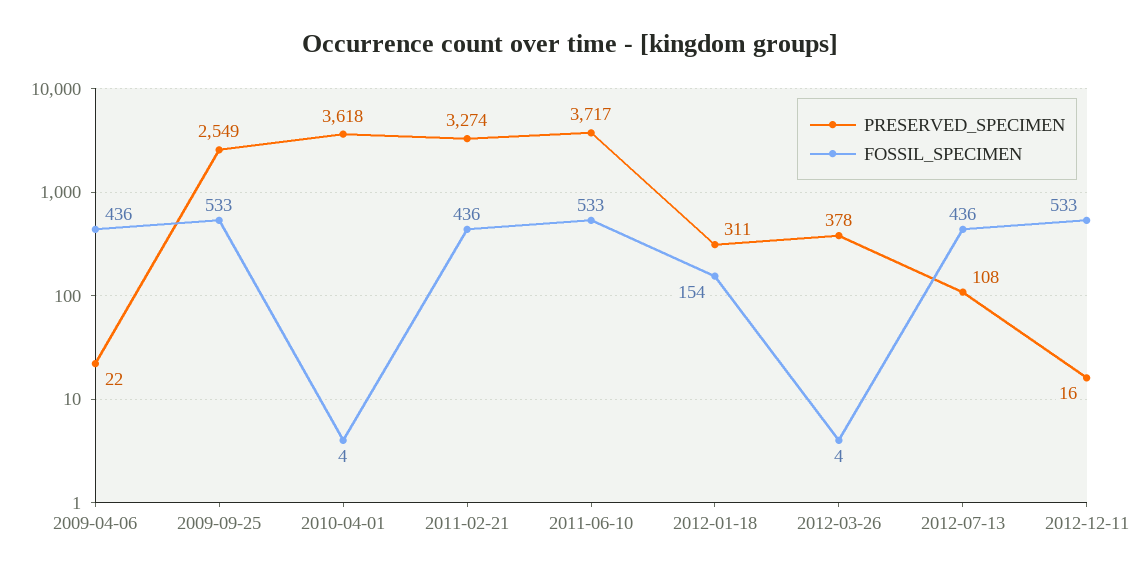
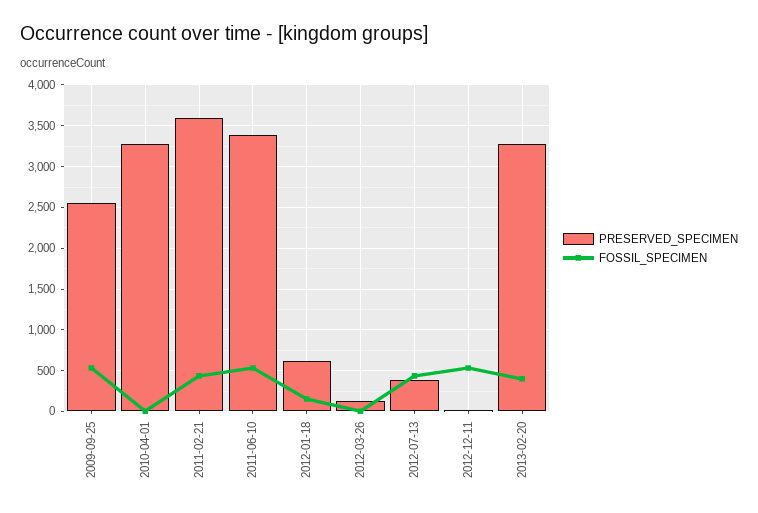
PRESERVED_SPECIMEN, 2009-04-06: 22 -> none
FOSSIL_SPECIMEN, 2009-04-06: 436 -> none
PRESERVED_SPECIMEN, 2010-04-01: 3618 -> 3300
PRESERVED_SPECIMEN, 2011-02-21: 3274 -> 3600
PRESERVED_SPECIMEN, 2011-06-10: 3717 -> 3400
PRESERVED_SPECIMEN, 2012-01-18: 311 -> 600
PRESERVED_SPECIMEN, 2012-03-26: 378 -> 100
PRESERVED_SPECIMEN, 2012-07-13: 108 -> 400
PRESERVED_SPECIMEN, 2013-02-20: none -> 3300
FOSSIL_SPECIMEN, 2013-02-20: none -> 400

